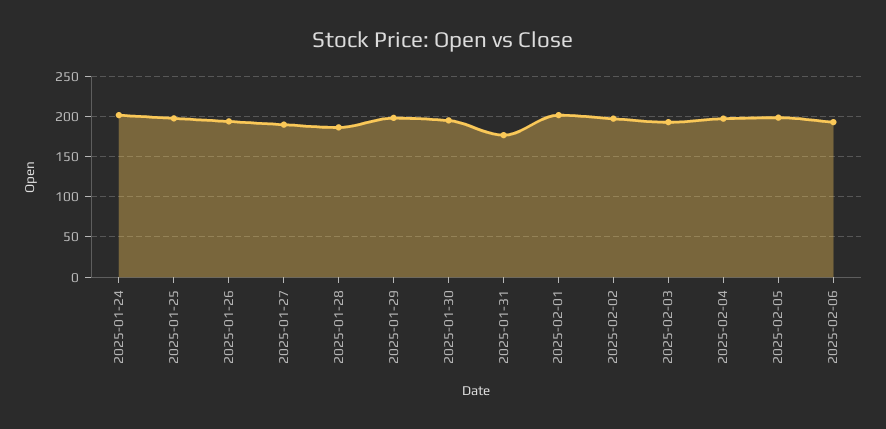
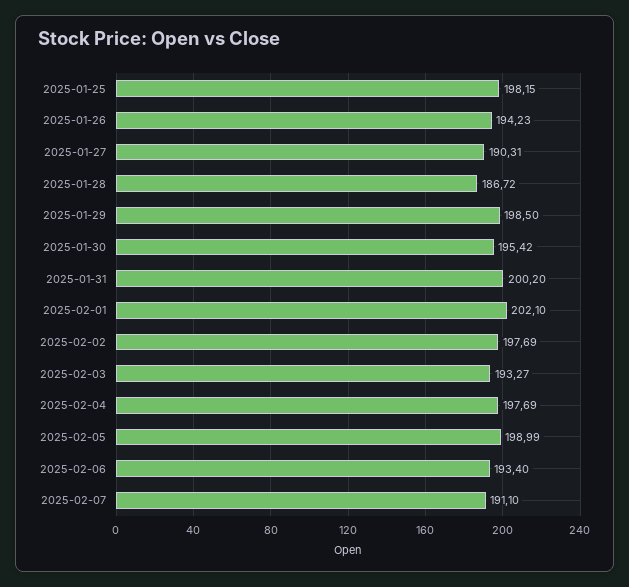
2025-01-24: 200 -> none
2025-01-31: 180 -> 200.2
2025-02-07: none -> 191.1

